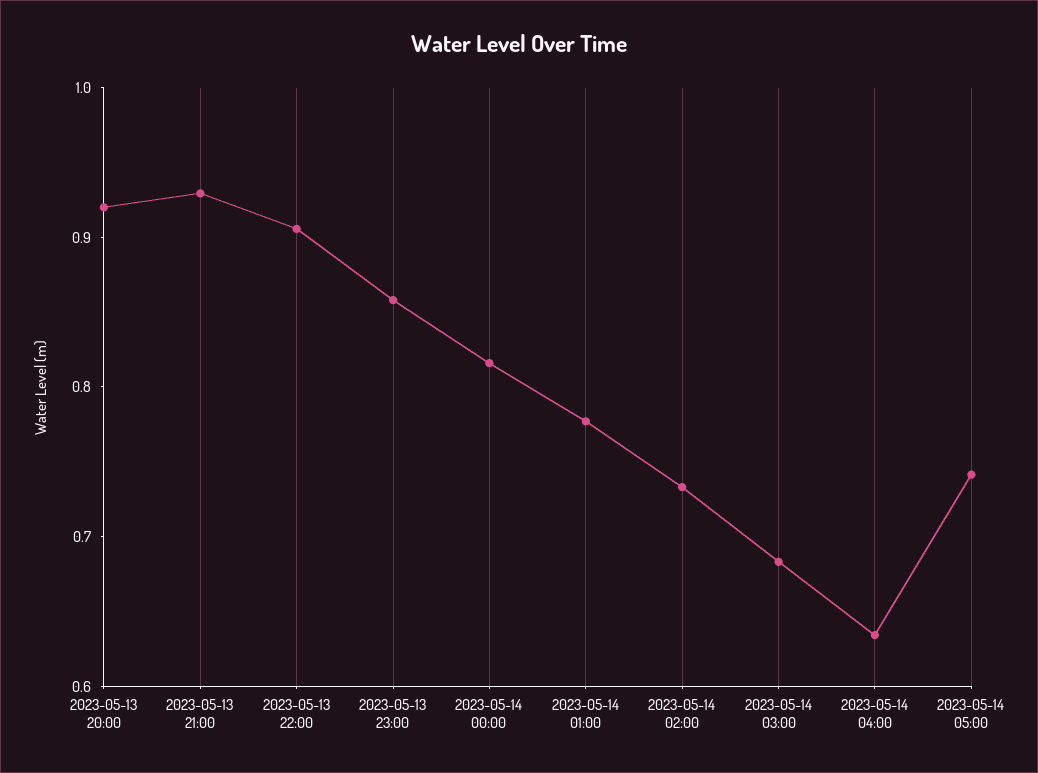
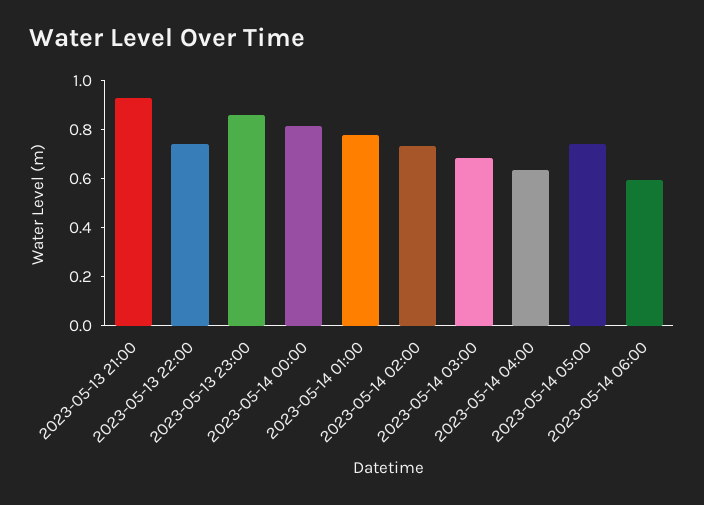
2023-05-13 20:00: 0.92 -> none
2023-05-13 22:00: 0.9 -> 0.75
2023-05-14 06:00: none -> 0.6

